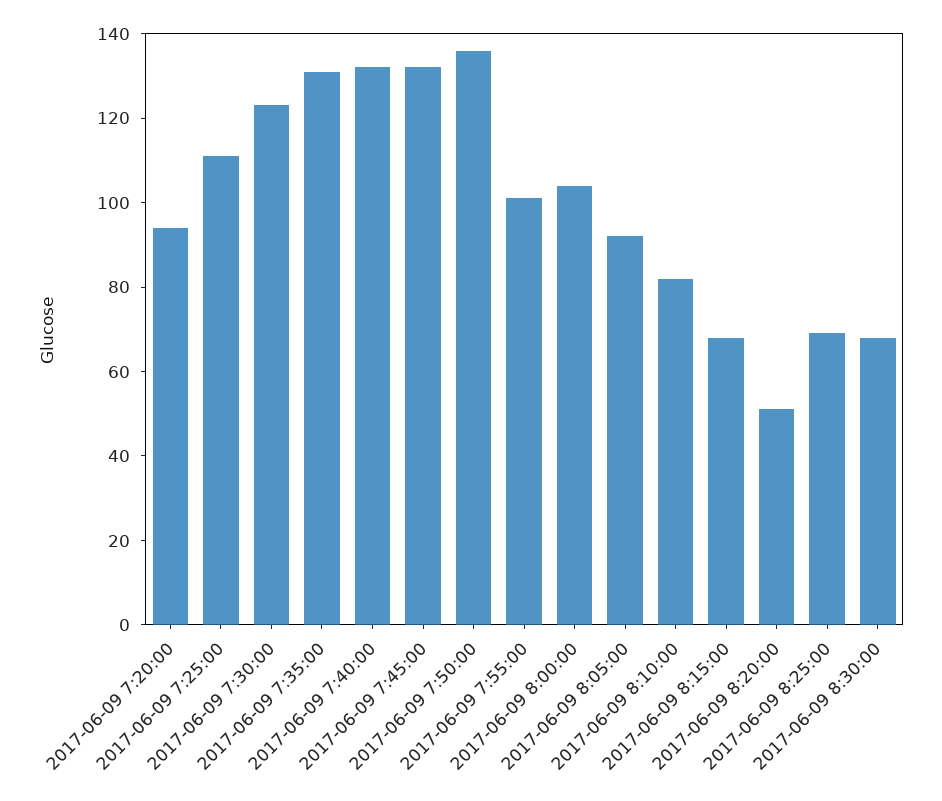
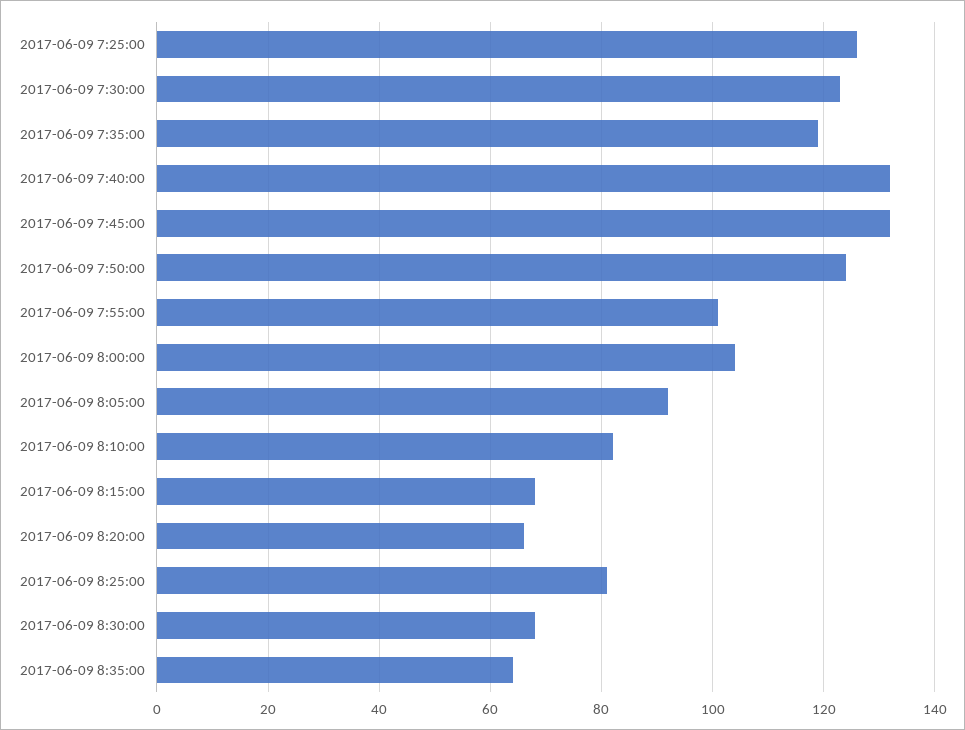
2017-06-09 7:20:00: 95 -> none
2017-06-09 7:25:00: 110 -> 125
2017-06-09 7:35:00: 130 -> 120
2017-06-09 7:50:00: 135 -> 125
2017-06-09 8:20:00: 50 -> 65
2017-06-09 8:25:00: 70 -> 80
2017-06-09 8:35:00: none -> 65

